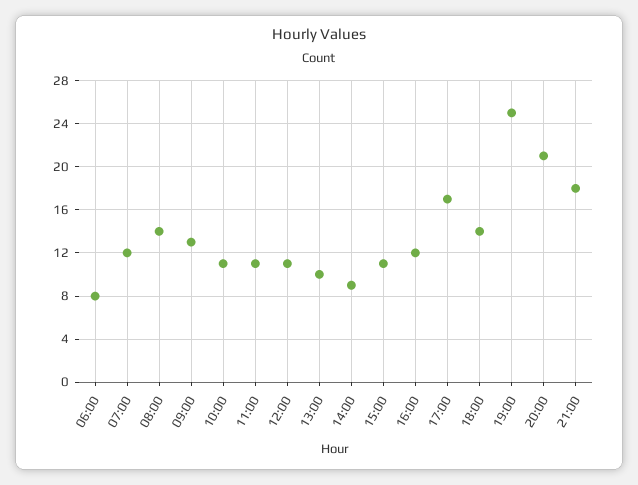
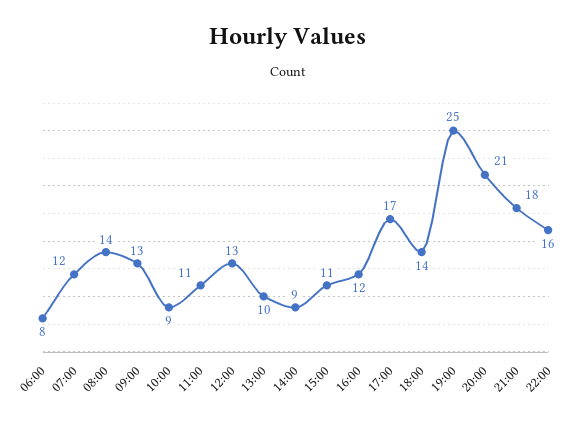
10:00: 11 -> 9
12:00: 11 -> 13
22:00: none -> 16

